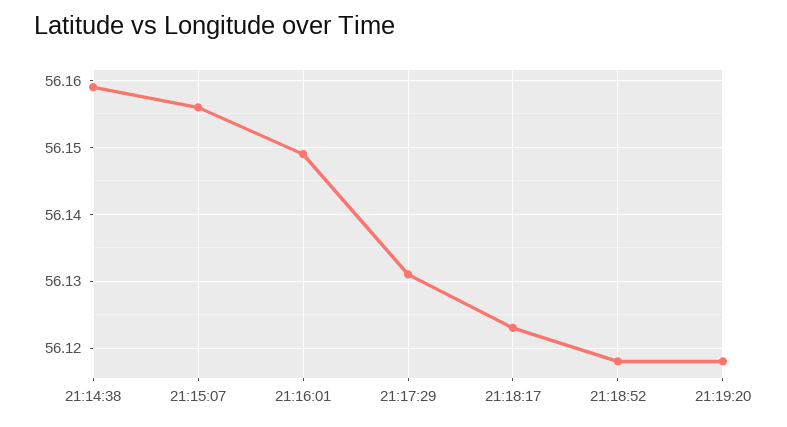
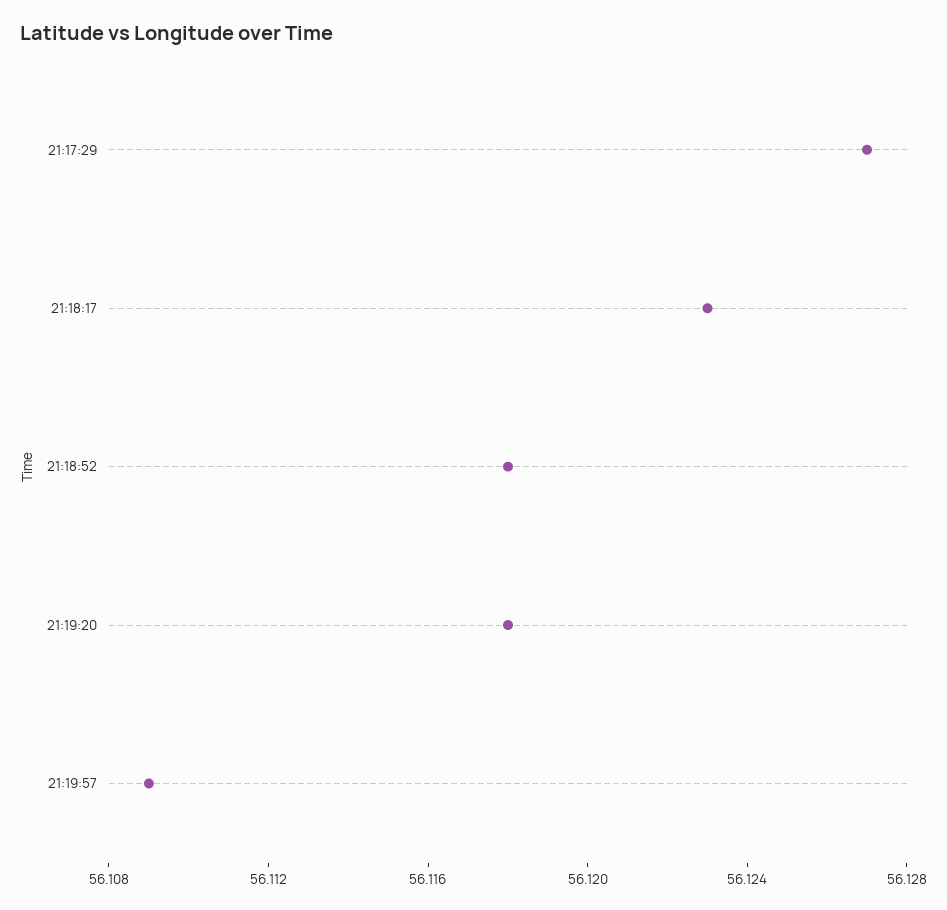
21:14:38: 56.159 -> none
21:15:07: 56.156 -> none
21:16:01: 56.149 -> none
21:17:29: 56.131 -> 56.127
21:19:57: none -> 56.109

